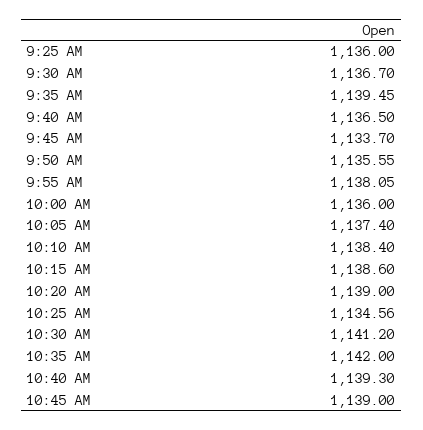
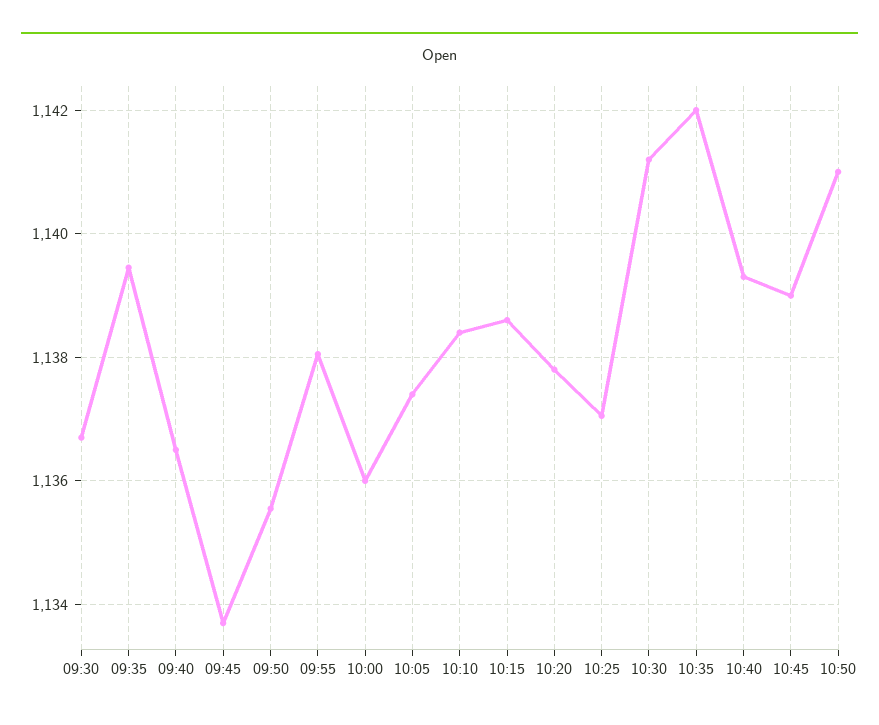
9:25 AM: 1136 -> none
10:20 AM: 1139 -> 1137.8
10:25 AM: 1134.56 -> 1137
10:50: none -> 1141

